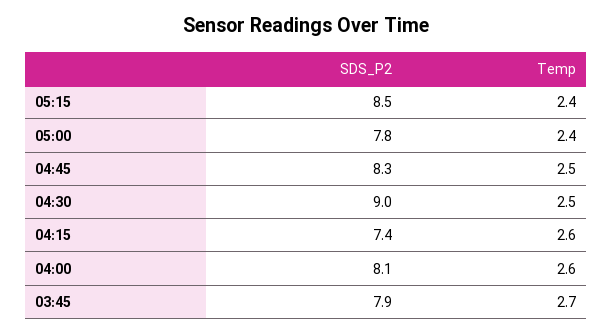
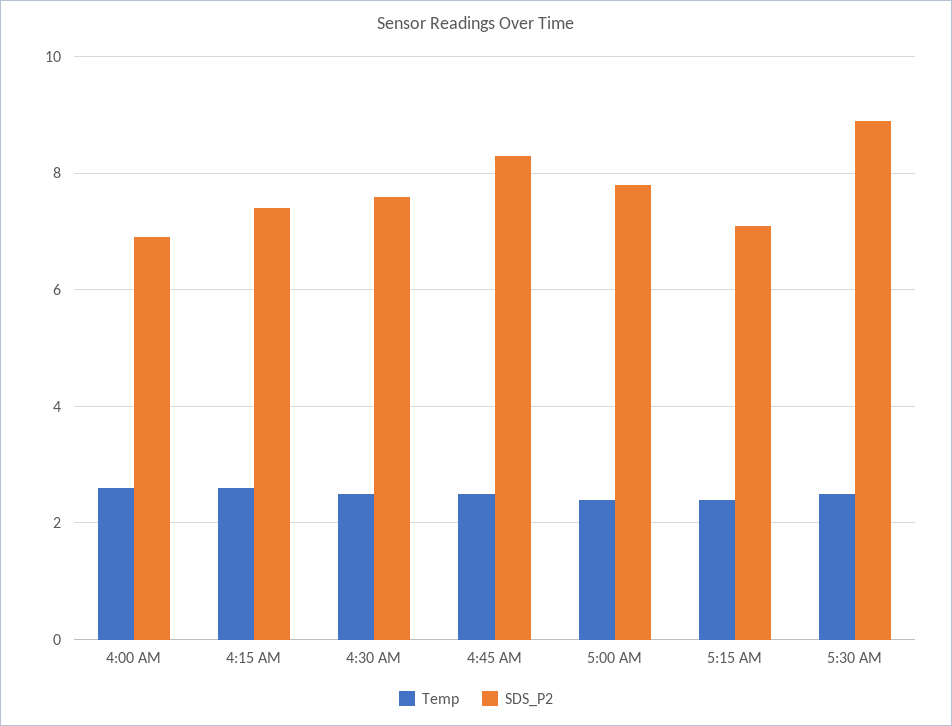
SDS_P2, 05:15: 8.5 -> 7
SDS_P2, 04:30: 9 -> 7.5
SDS_P2, 04:00: 8.1 -> 7
SDS_P2, 03:45: 7.9 -> none
Temp, 03:45: 2.7 -> none
Temp, 5:30 AM: none -> 2.5
SDS_P2, 5:30 AM: none -> 9

